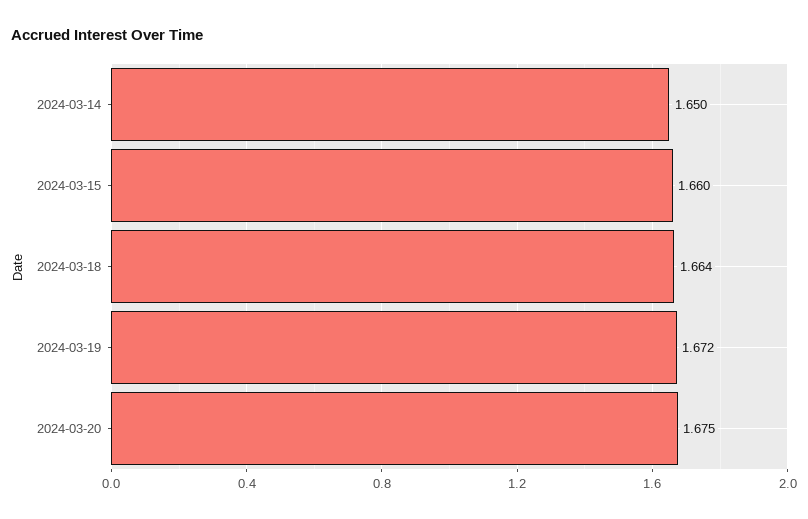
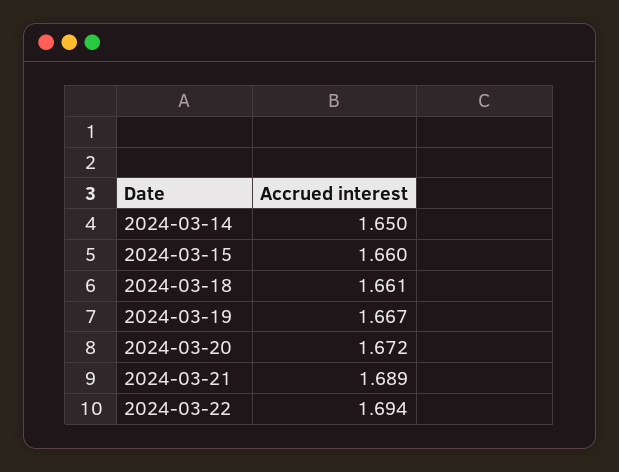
2024-03-18: 1.664 -> 1.661
2024-03-19: 1.672 -> 1.667
2024-03-20: 1.675 -> 1.672
2024-03-21: none -> 1.689
2024-03-22: none -> 1.694

